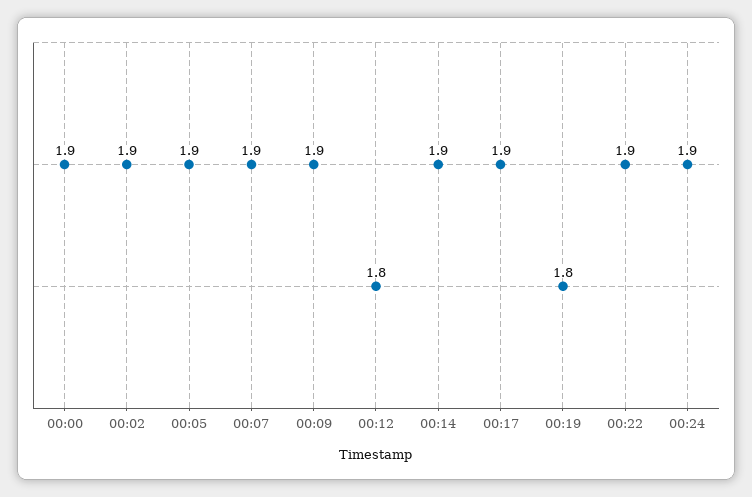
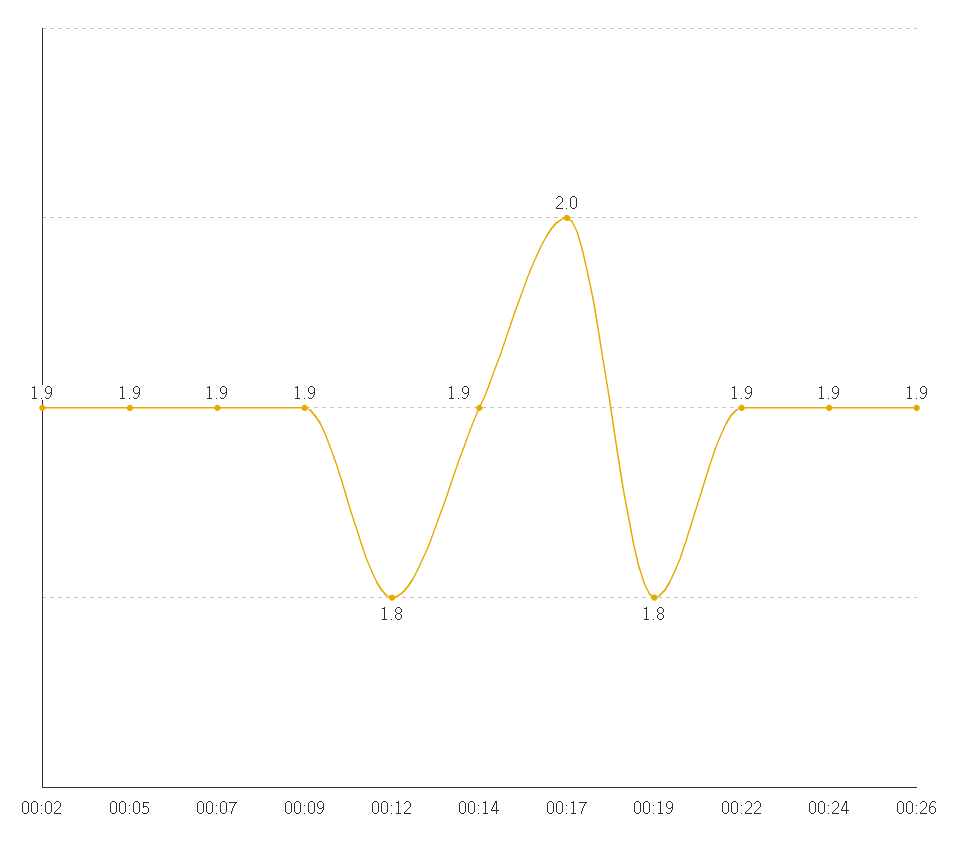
00:00: 1.9 -> none
00:17: 1.9 -> 2
00:26: none -> 1.9

